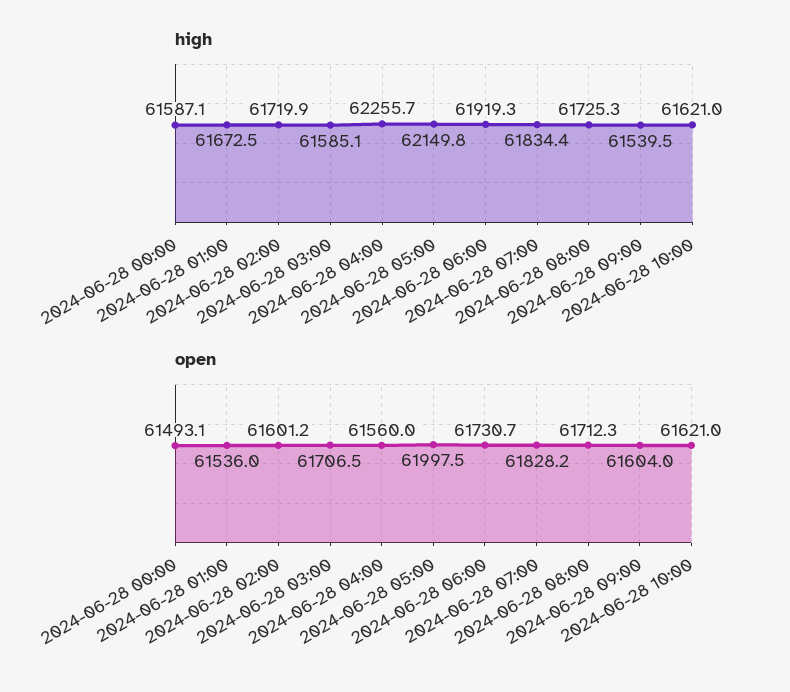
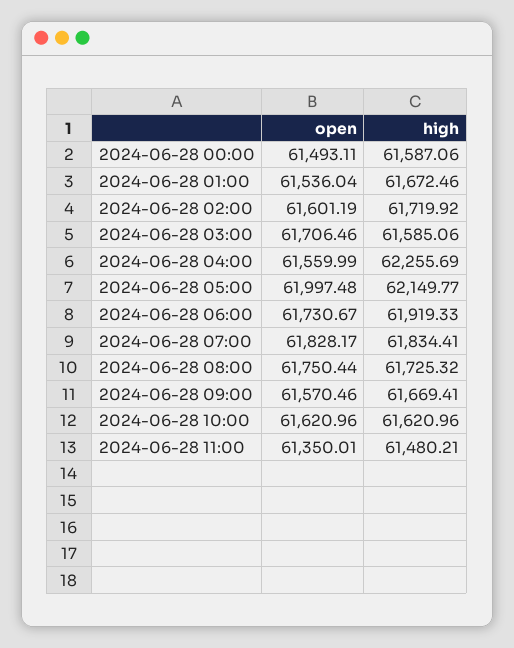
high, 2024-06-28 09:00: 61539.5 -> 61669.41
open, 2024-06-28 08:00: 61712.3 -> 61750.44
open, 2024-06-28 09:00: 61604 -> 61570.46
open, 2024-06-28 11:00: none -> 61350.01
high, 2024-06-28 11:00: none -> 61480.21

